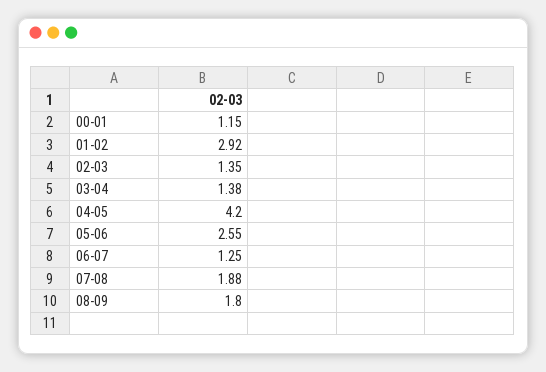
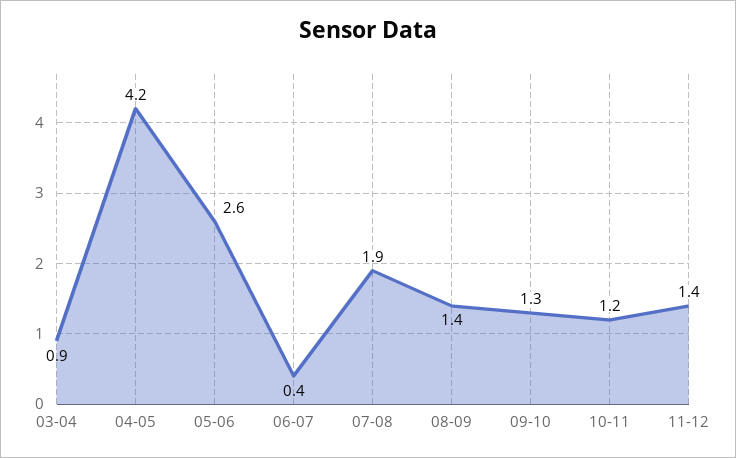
00-01: 1.15 -> none
01-02: 2.92 -> none
02-03: 1.35 -> none
03-04: 1.38 -> 0.9
06-07: 1.25 -> 0.4
08-09: 1.8 -> 1.4
09-10: none -> 1.3
10-11: none -> 1.2
11-12: none -> 1.4

